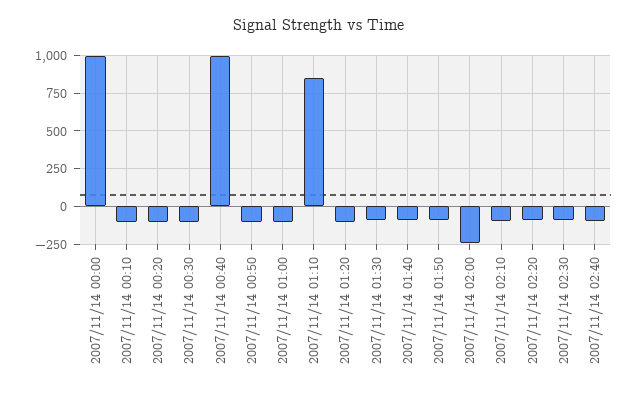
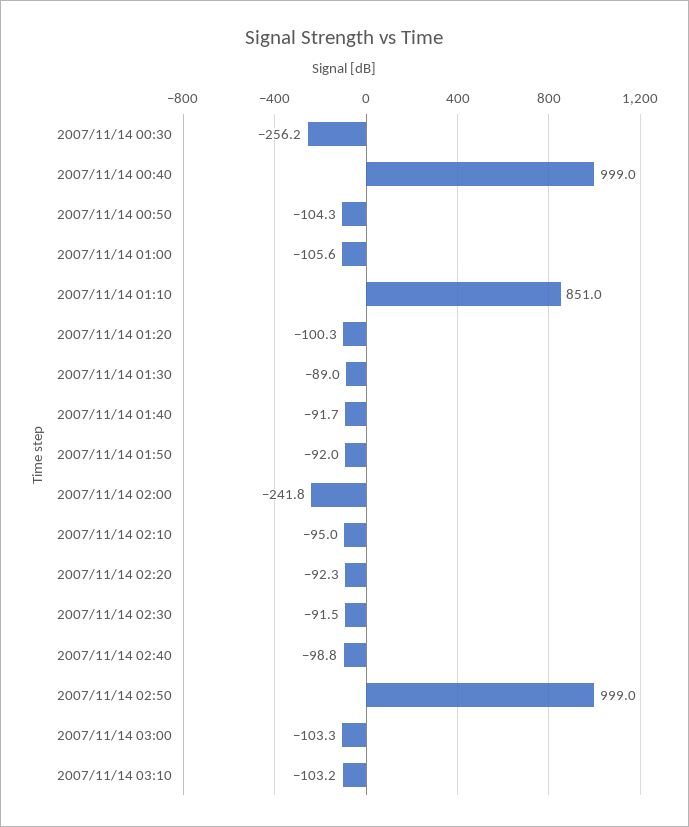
2007/11/14 00:00: 1000 -> none
2007/11/14 00:10: -100 -> none
2007/11/14 00:20: -100 -> none
2007/11/14 00:30: -100 -> -256.2
2007/11/14 02:50: none -> 999
2007/11/14 03:00: none -> -103.3
2007/11/14 03:10: none -> -103.2

